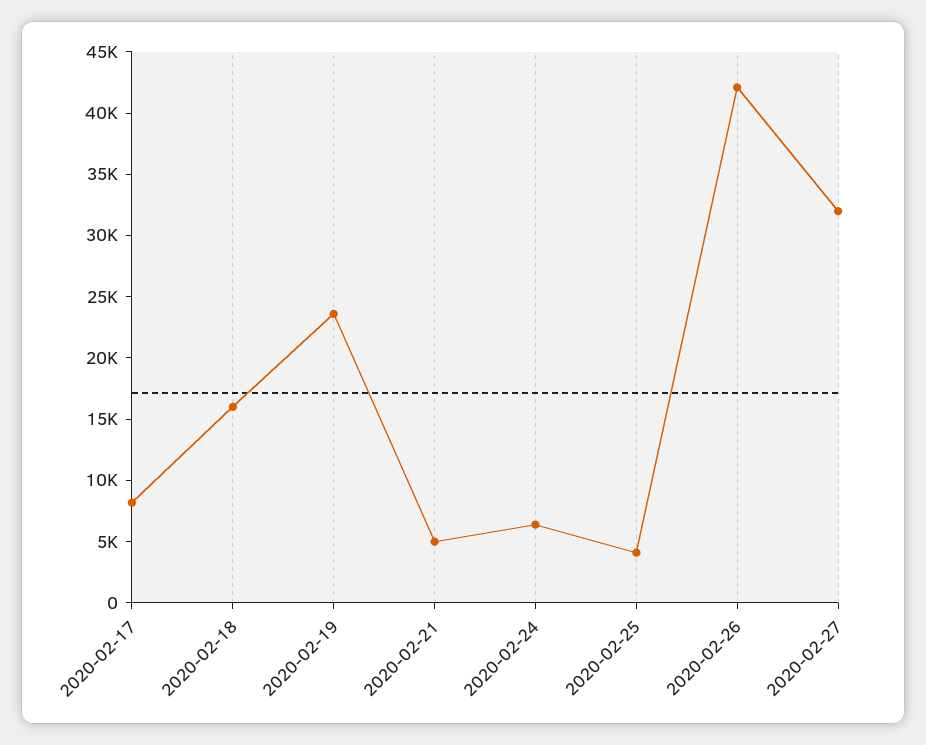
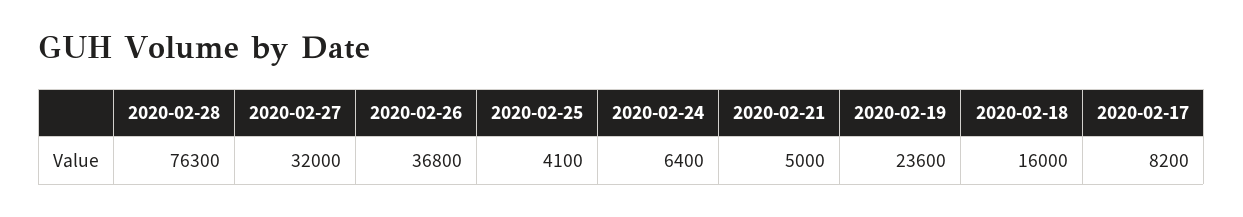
2020-02-26: 42000 -> 36800
2020-02-28: none -> 76300

